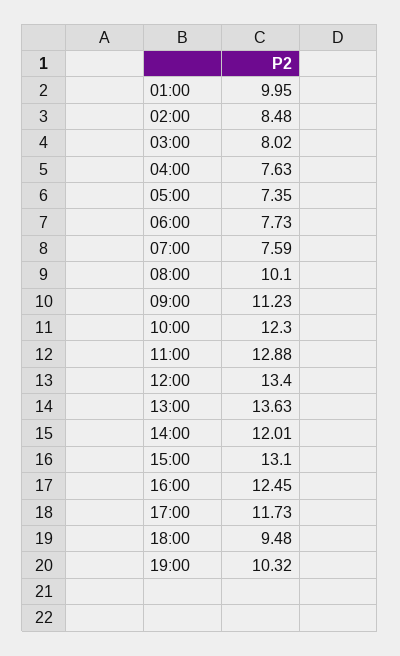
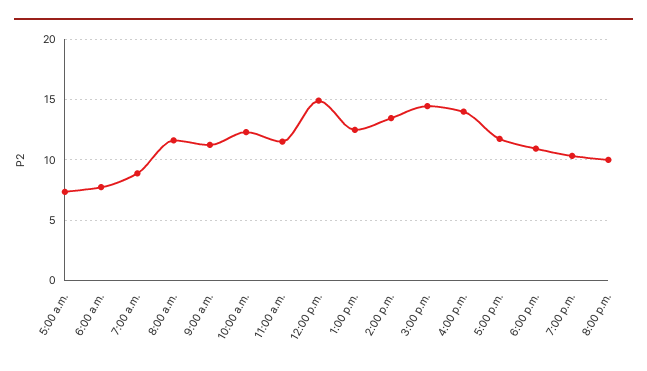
01:00: 9.95 -> none
02:00: 8.48 -> none
03:00: 8.02 -> none
04:00: 7.63 -> none
07:00: 7.59 -> 9
08:00: 10.1 -> 11.5
11:00: 12.88 -> 11.5
12:00: 13.4 -> 15
13:00: 13.63 -> 12.5
14:00: 12.01 -> 13.5
15:00: 13.1 -> 14.5
16:00: 12.45 -> 14
18:00: 9.48 -> 11
8:00 p.m.: none -> 10

